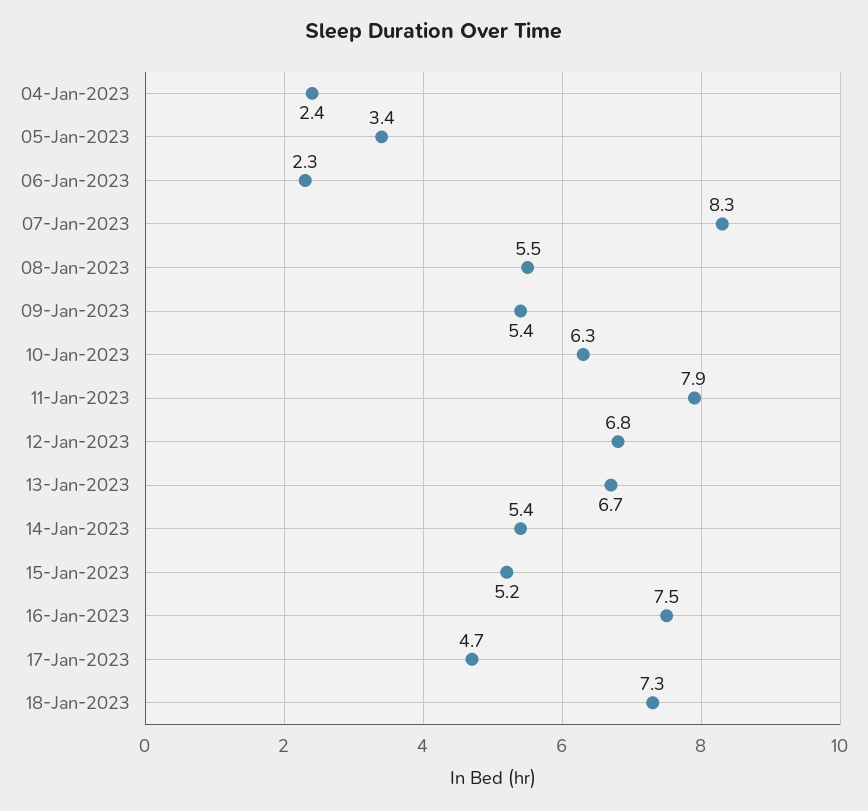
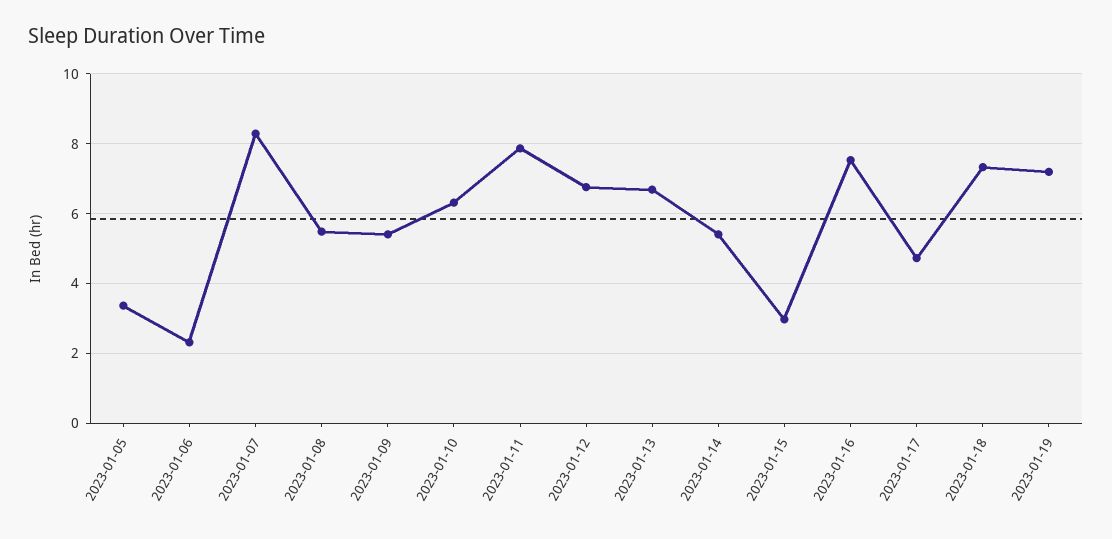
04-Jan-2023: 2.4 -> none
15-Jan-2023: 5.2 -> 3
2023-01-19: none -> 7.2

